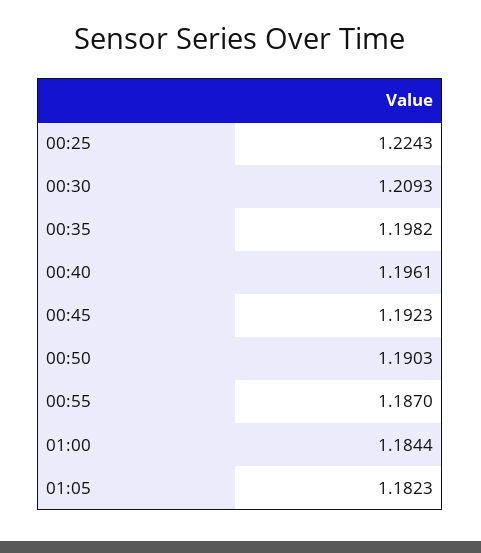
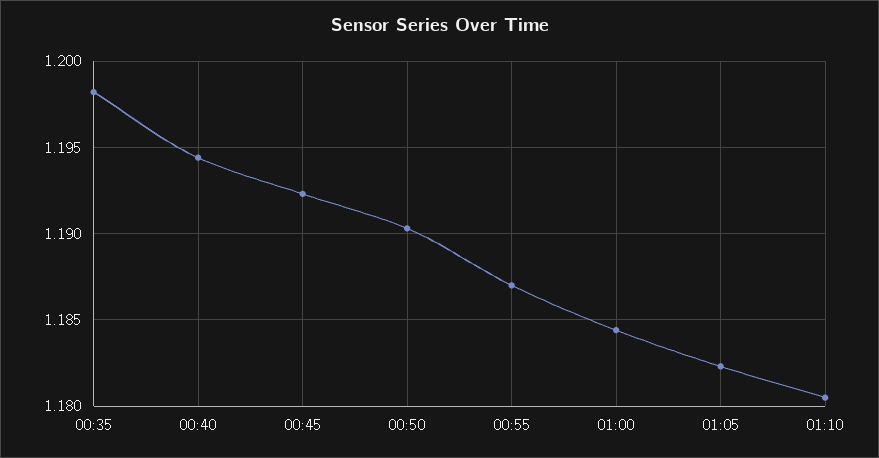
00:25: 1.2243 -> none
00:30: 1.2093 -> none
00:40: 1.1961 -> 1.1945
01:10: none -> 1.1805

